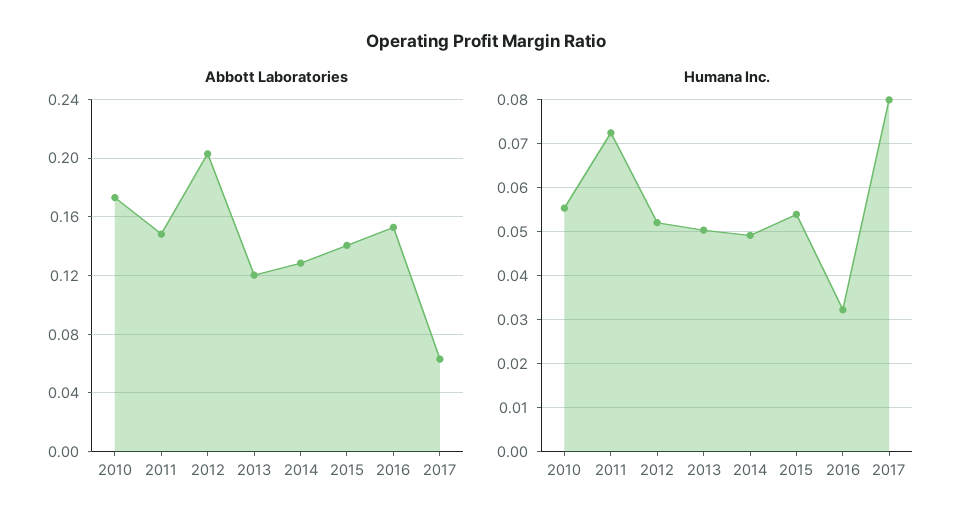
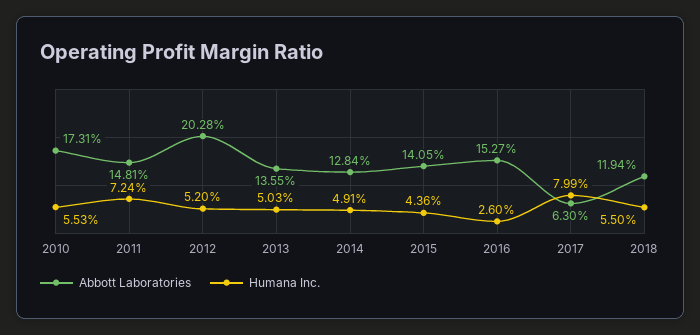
Abbott Laboratories, 2013: 0.12 -> 0.1355
Humana Inc., 2015: 0.054 -> 0.0436
Humana Inc., 2016: 0.032 -> 0.026
Abbott Laboratories, 2018: none -> 0.1194
Humana Inc., 2018: none -> 0.055

